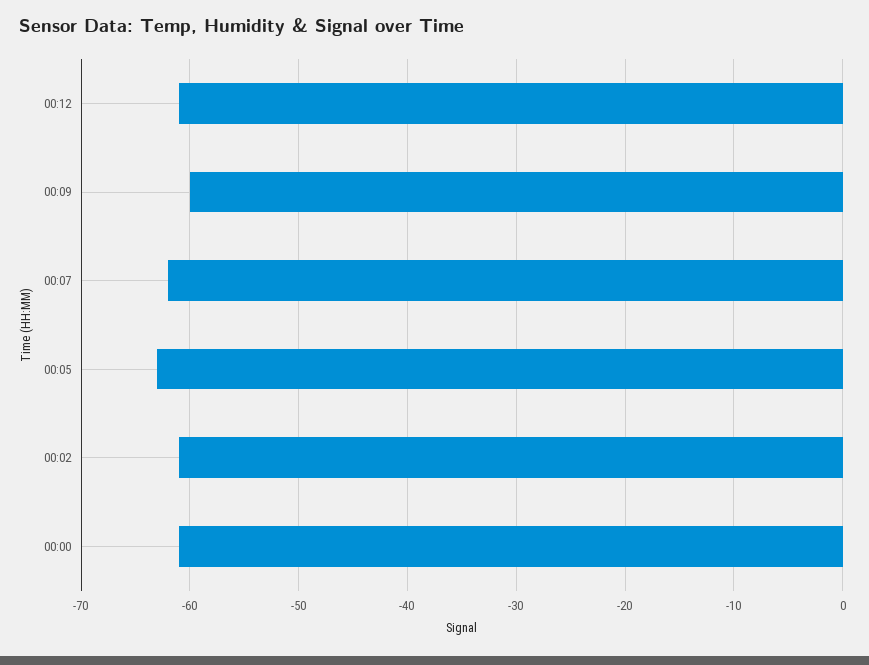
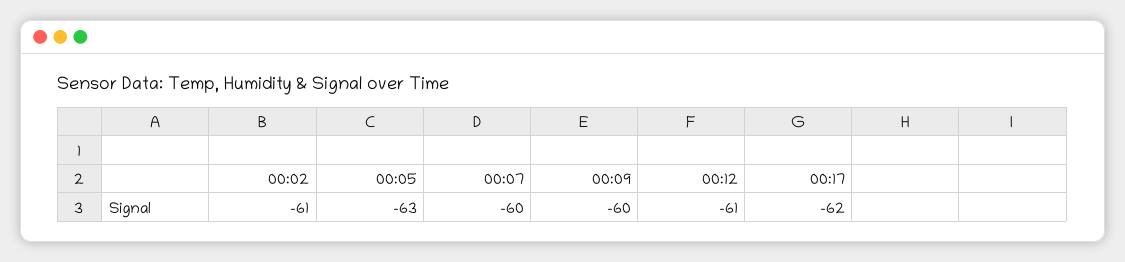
00:07: -62 -> -60
00:00: -61 -> none
00:17: none -> -62

